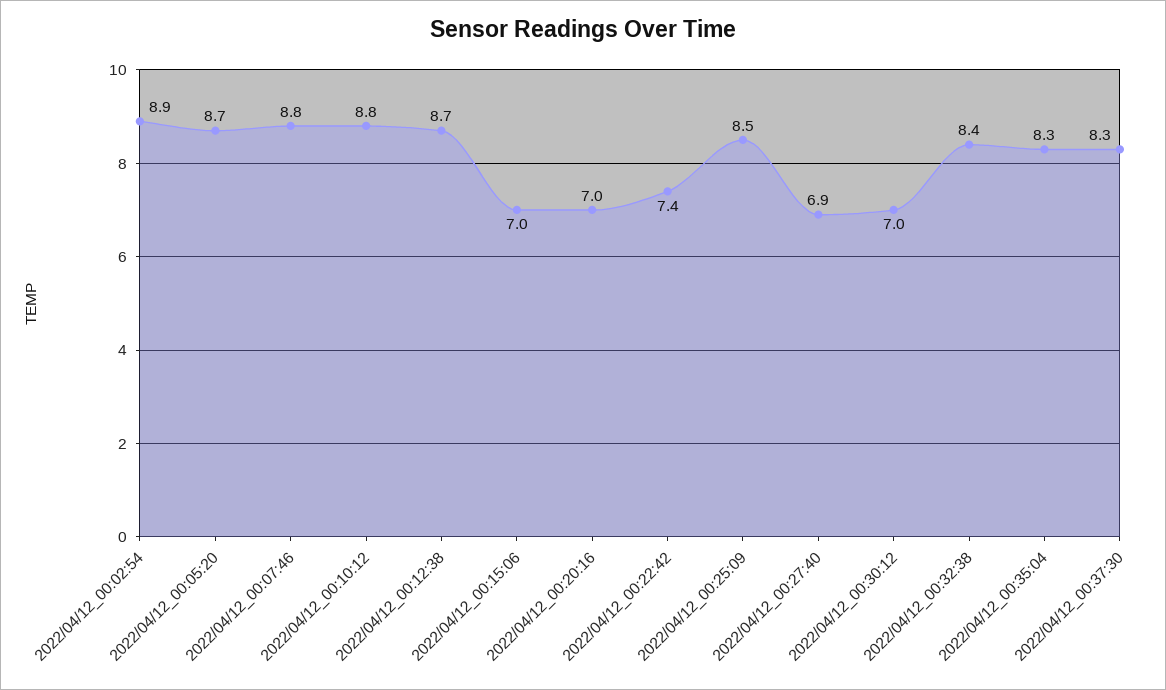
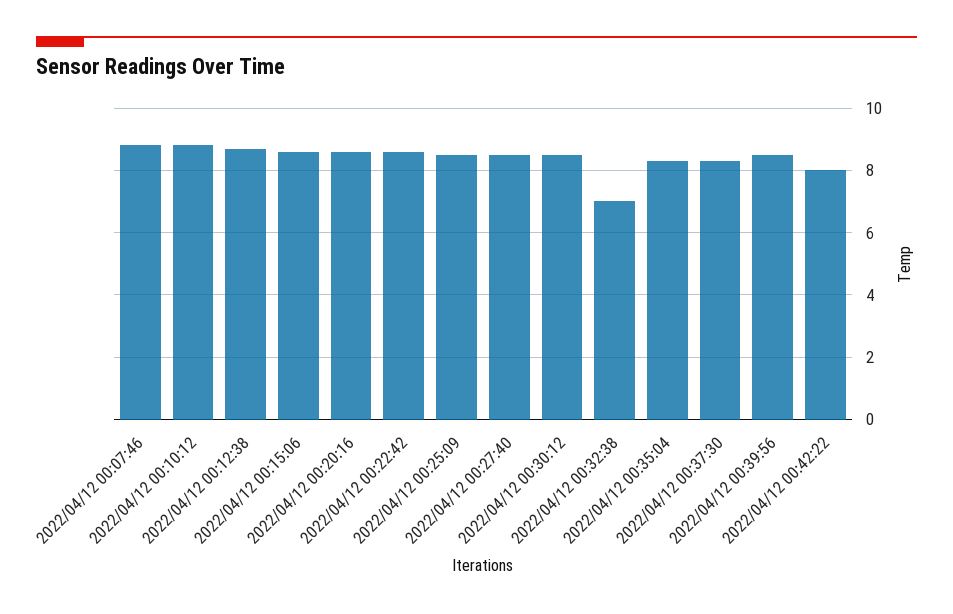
2022/04/12_00:02:54: 8.9 -> none
2022/04/12_00:05:20: 8.7 -> none
2022/04/12_00:15:06: 7 -> 8.5
2022/04/12_00:20:16: 7 -> 8.5
2022/04/12_00:22:42: 7.4 -> 8.5
2022/04/12_00:27:40: 6.9 -> 8.5
2022/04/12_00:30:12: 7 -> 8.5
2022/04/12_00:32:38: 8.4 -> 7
2022/04/12 00:39:56: none -> 8.5
2022/04/12 00:42:22: none -> 8

